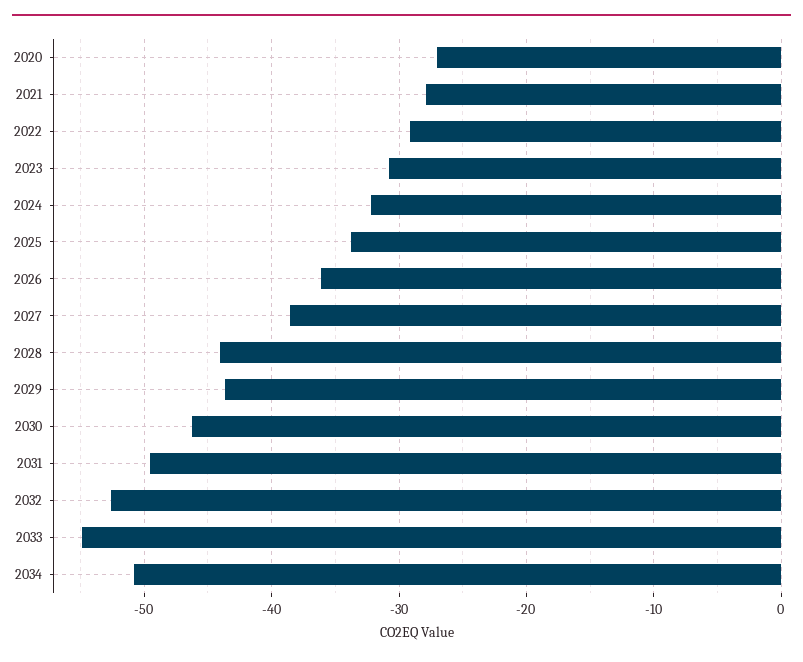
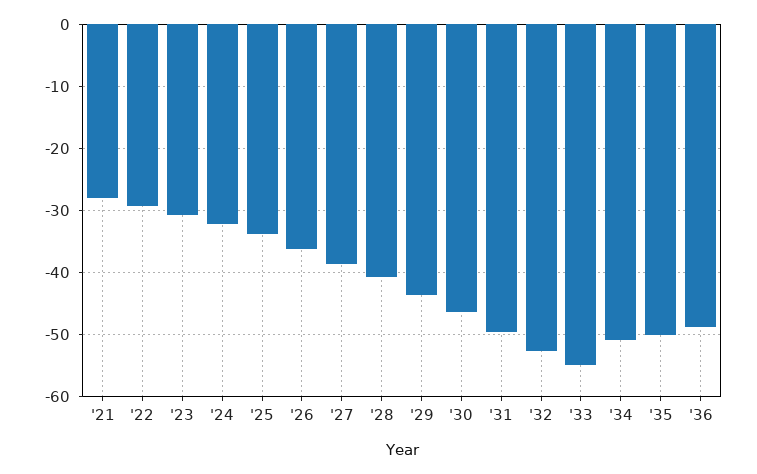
2020: -27 -> none
2028: -44 -> -41
'35: none -> -50
'36: none -> -49

